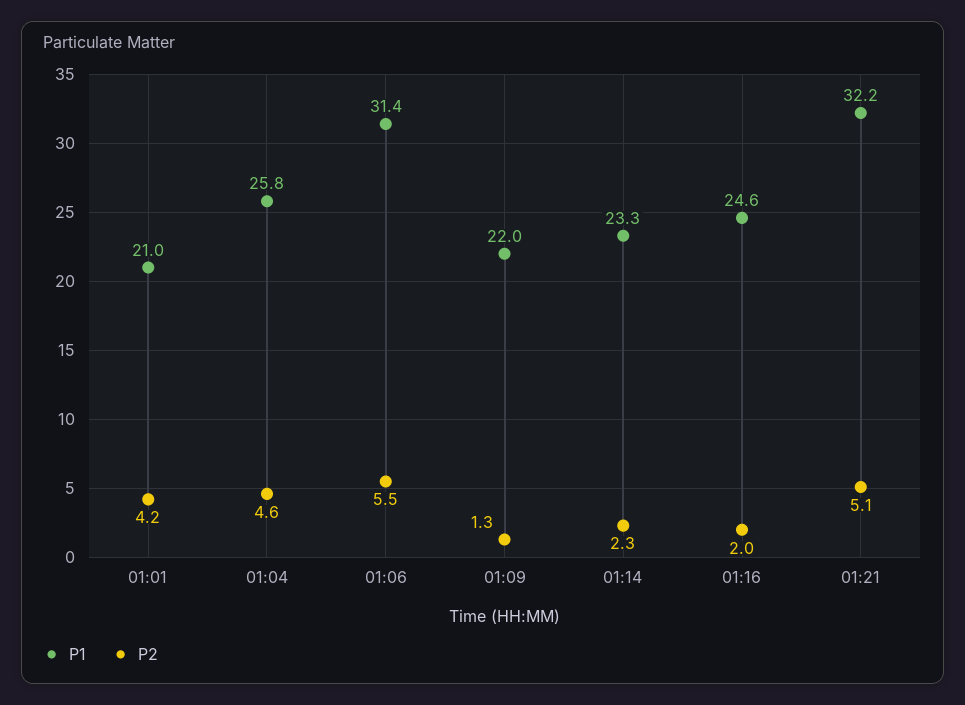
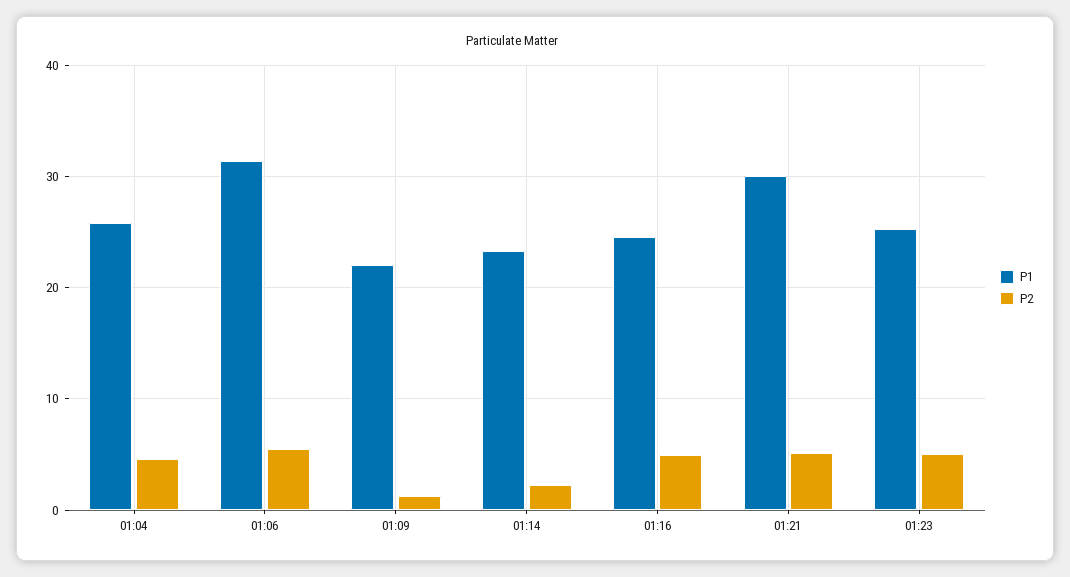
P1, 01:01: 21 -> none
P2, 01:01: 4.2 -> none
P2, 01:16: 2 -> 5
P1, 01:21: 32.2 -> 30
P1, 01:23: none -> 25
P2, 01:23: none -> 5

